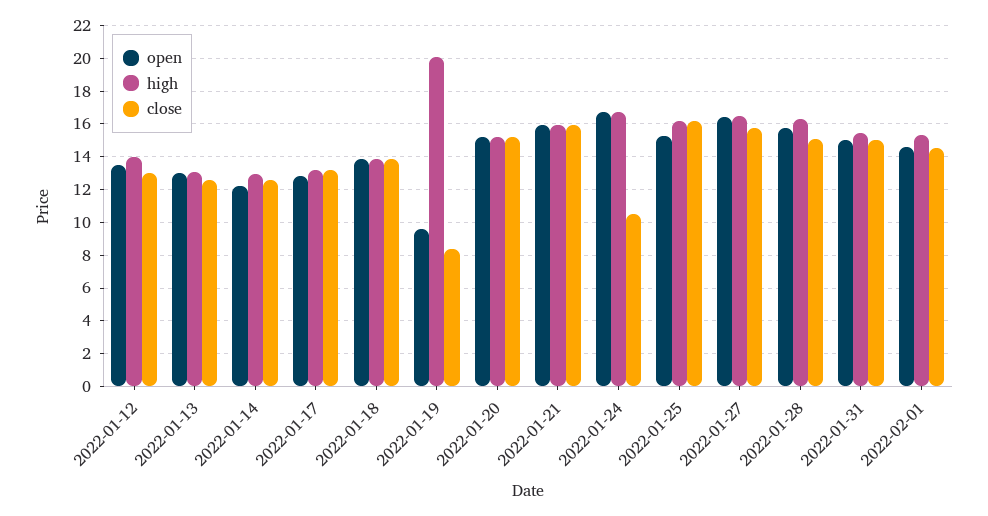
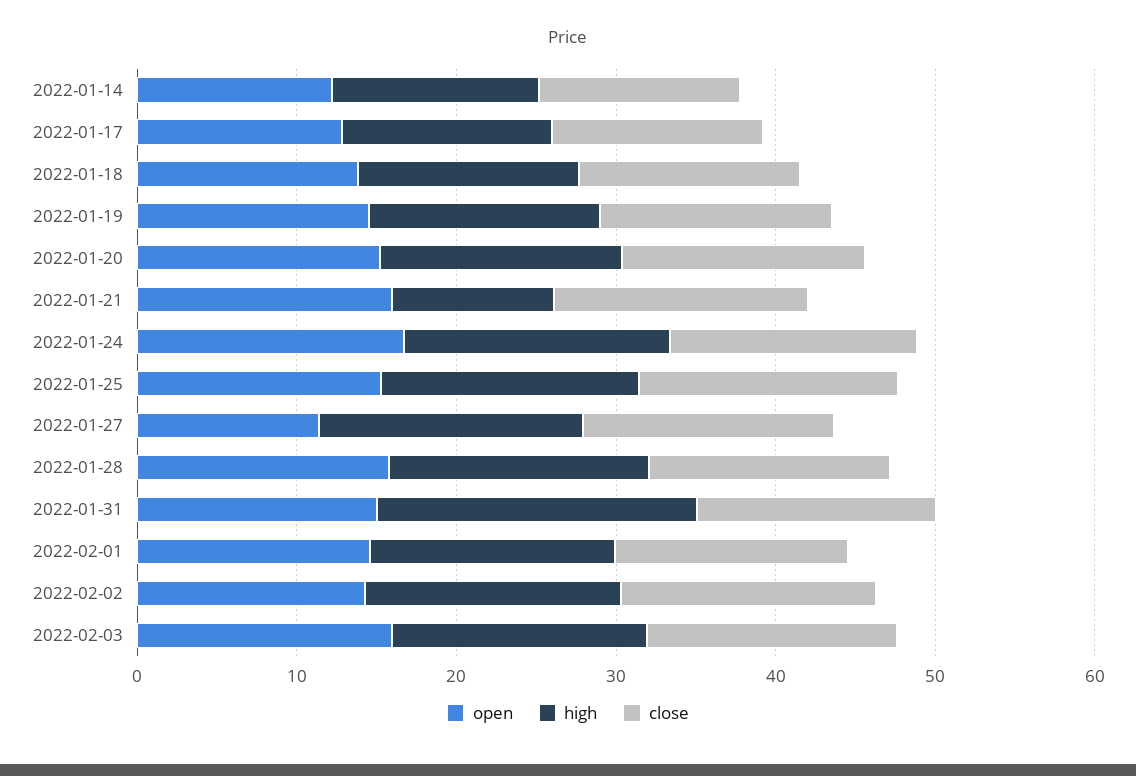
open, 2022-01-12: 13.5 -> none
high, 2022-01-12: 14 -> none
close, 2022-01-12: 13 -> none
open, 2022-01-13: 13 -> none
high, 2022-01-13: 13 -> none
close, 2022-01-13: 12.5 -> none
open, 2022-01-19: 9.5 -> 14
high, 2022-01-19: 20 -> 14
close, 2022-01-19: 8.5 -> 14
high, 2022-01-21: 16 -> 10
close, 2022-01-24: 10.5 -> 16
open, 2022-01-27: 16.5 -> 12
high, 2022-01-31: 15.5 -> 20
open, 2022-02-02: none -> 14
high, 2022-02-02: none -> 16
close, 2022-02-02: none -> 16
open, 2022-02-03: none -> 16
high, 2022-02-03: none -> 16
close, 2022-02-03: none -> 16

